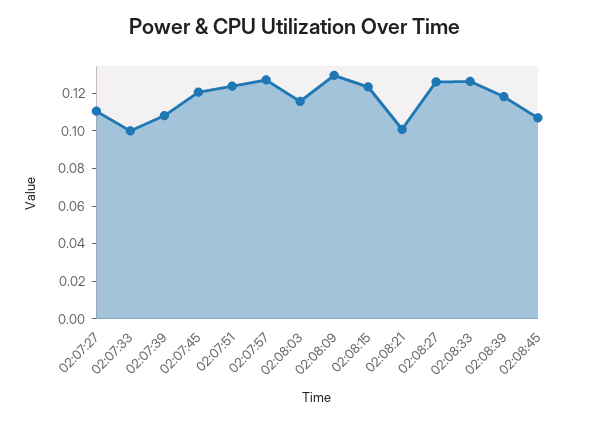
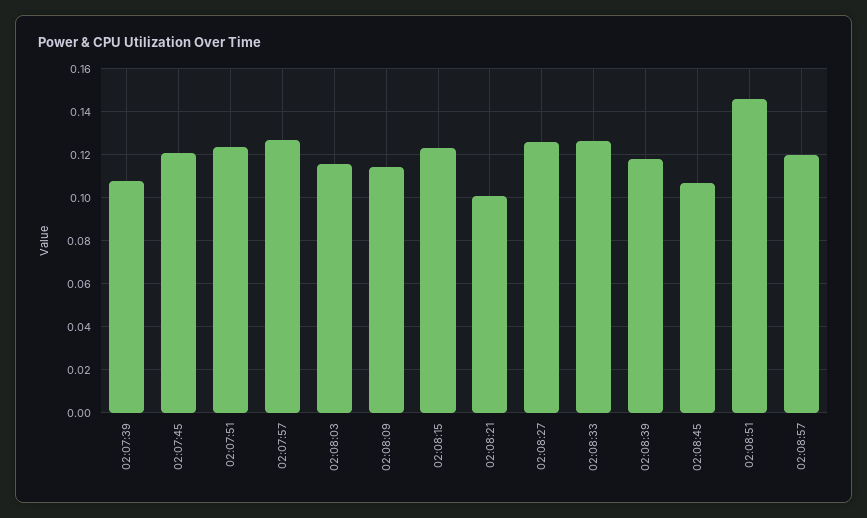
02:07:27: 0.11 -> none
02:07:33: 0.1 -> none
02:08:09: 0.13 -> 0.115
02:08:51: none -> 0.145
02:08:57: none -> 0.12

